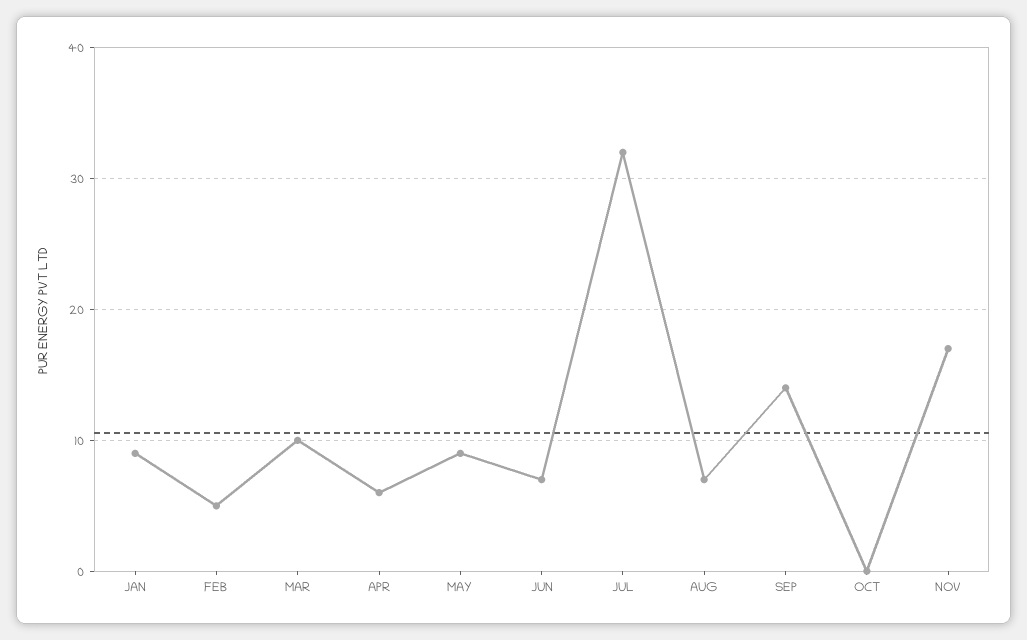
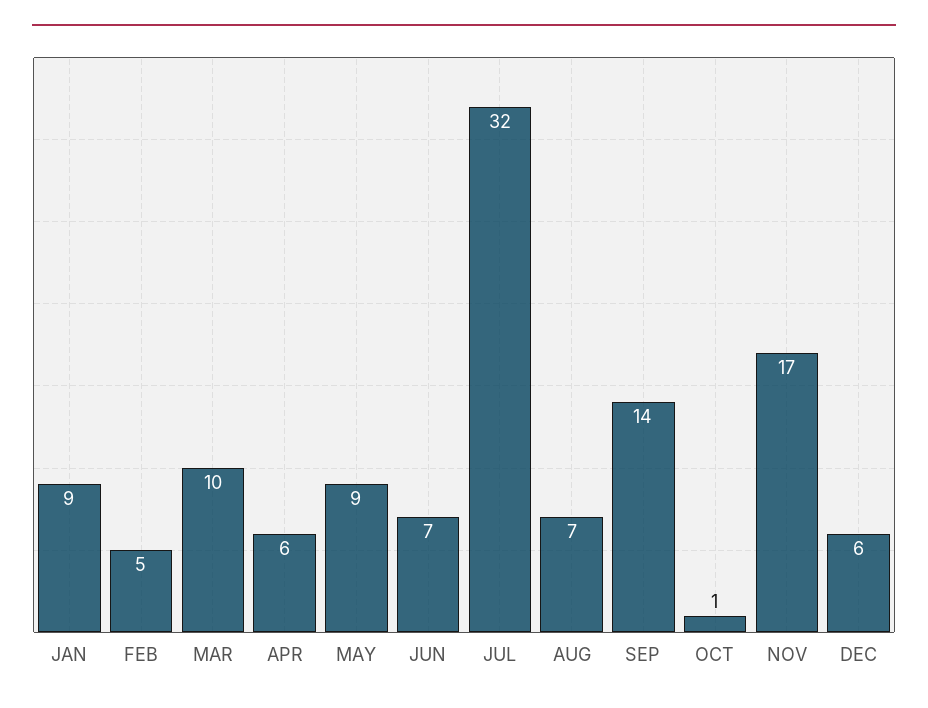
OCT: 0 -> 1
DEC: none -> 6

